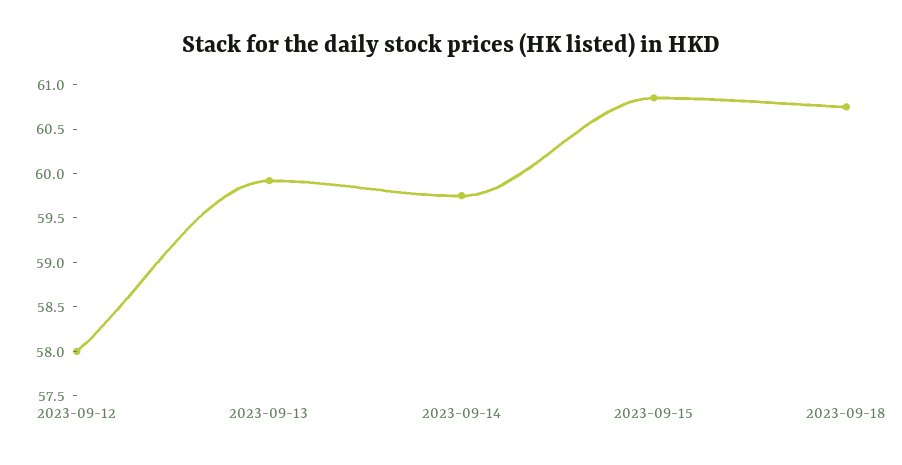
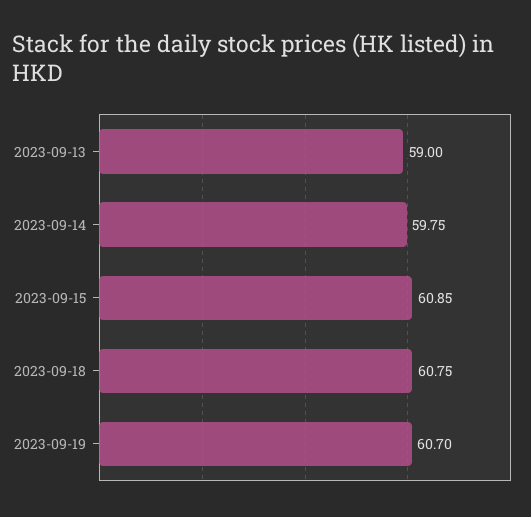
2023-09-12: 58 -> none
2023-09-13: 59.9 -> 59
2023-09-19: none -> 60.7

